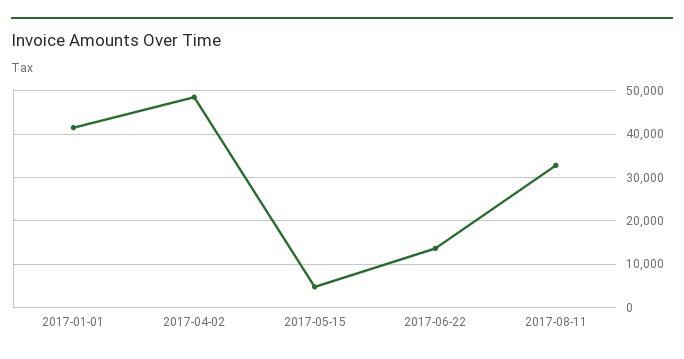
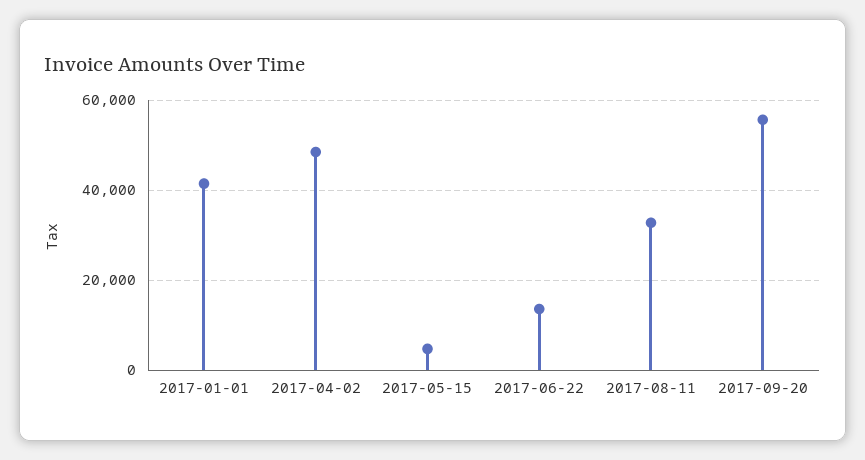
2017-09-20: none -> 56000

